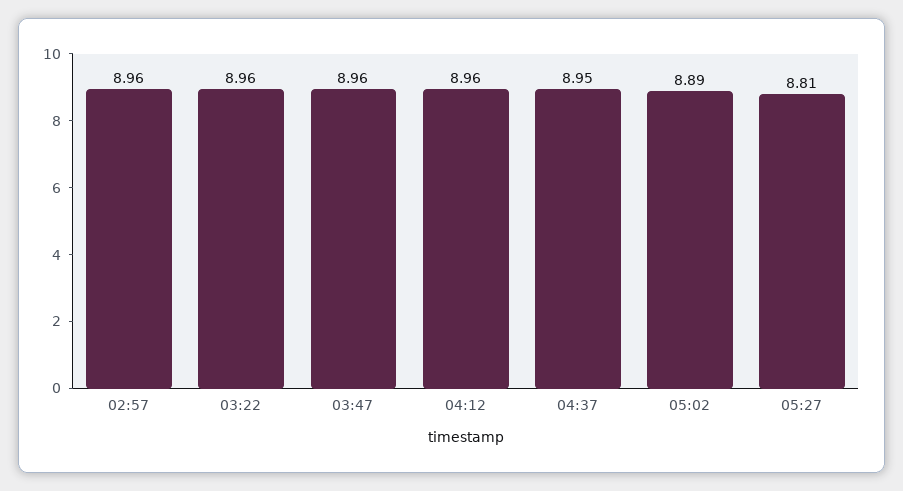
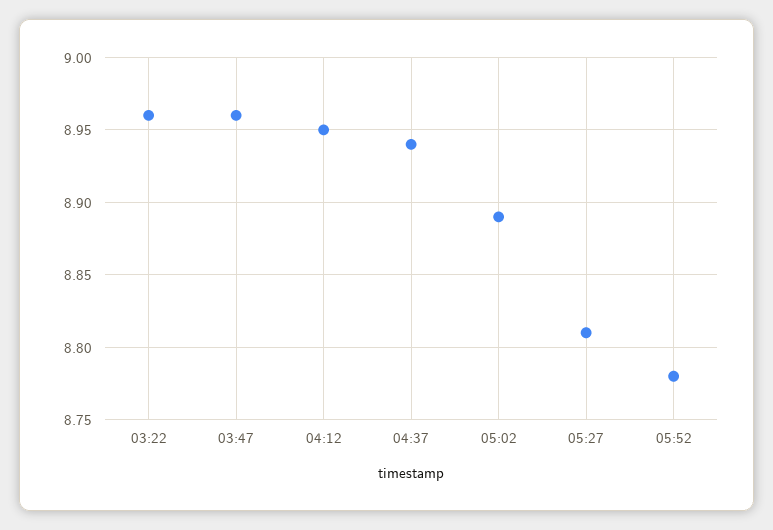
02:57: 8.96 -> none
04:12: 8.96 -> 8.95
04:37: 8.95 -> 8.94
05:52: none -> 8.78

